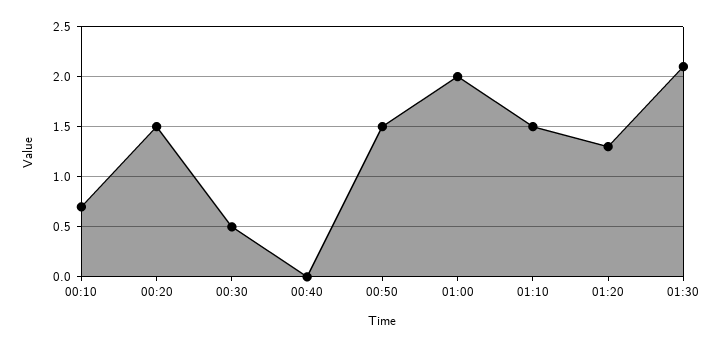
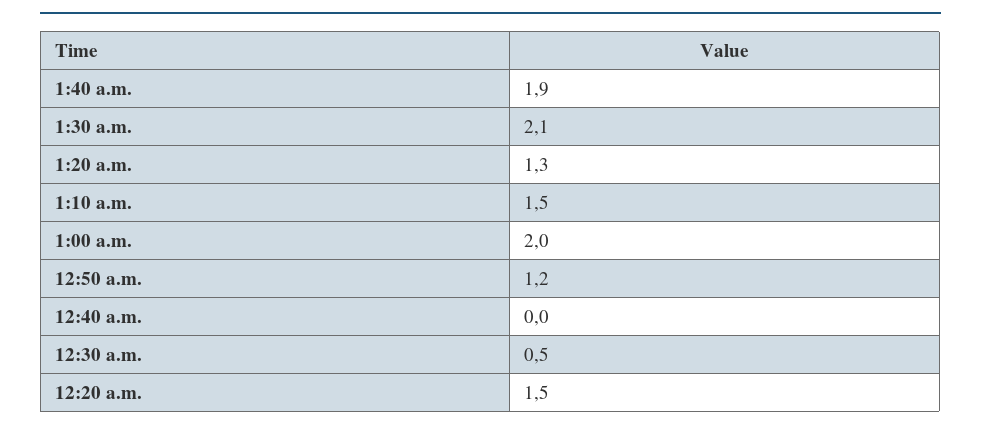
00:10: 0.7 -> none
00:50: 1.5 -> 1.2
1:40 a.m.: none -> 1.9

